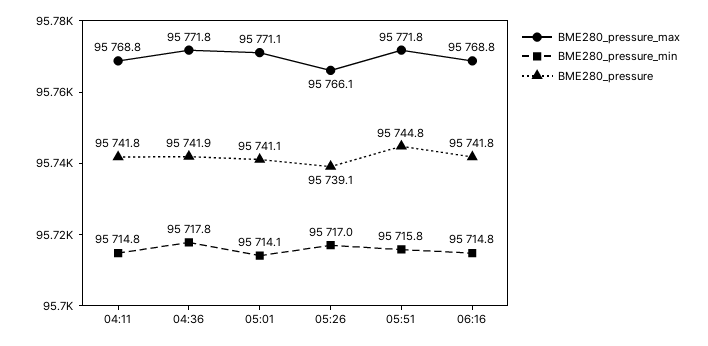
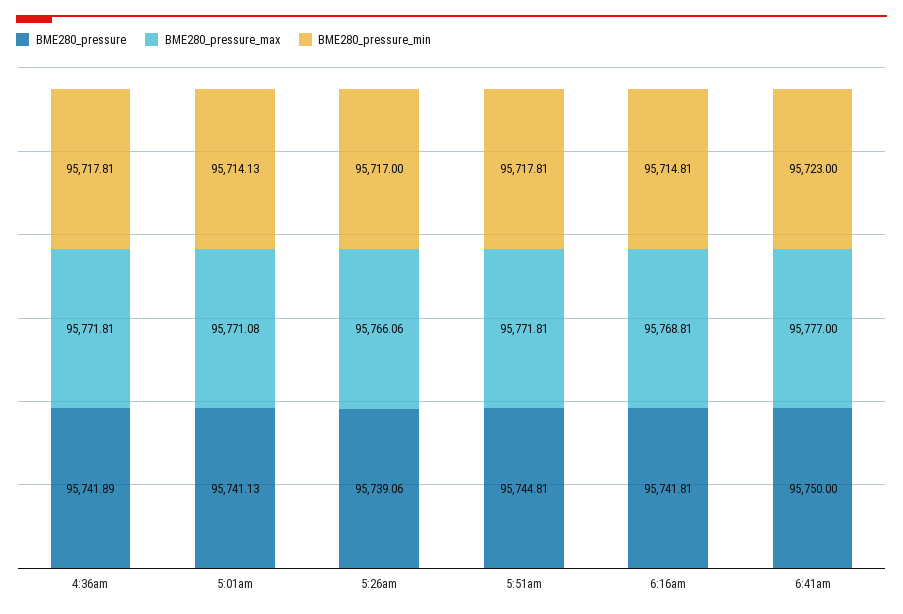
BME280_pressure_max, 04:11: 95768.8 -> none
BME280_pressure_min, 04:11: 95714.8 -> none
BME280_pressure, 04:11: 95741.8 -> none
BME280_pressure_min, 05:51: 95715.8 -> 95717.81
BME280_pressure, 6:41am: none -> 95750
BME280_pressure_max, 6:41am: none -> 95777
BME280_pressure_min, 6:41am: none -> 95723

